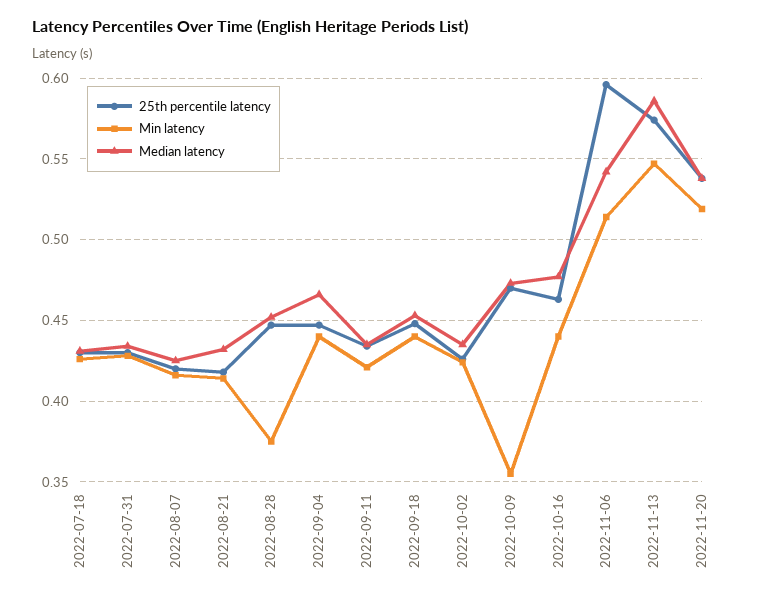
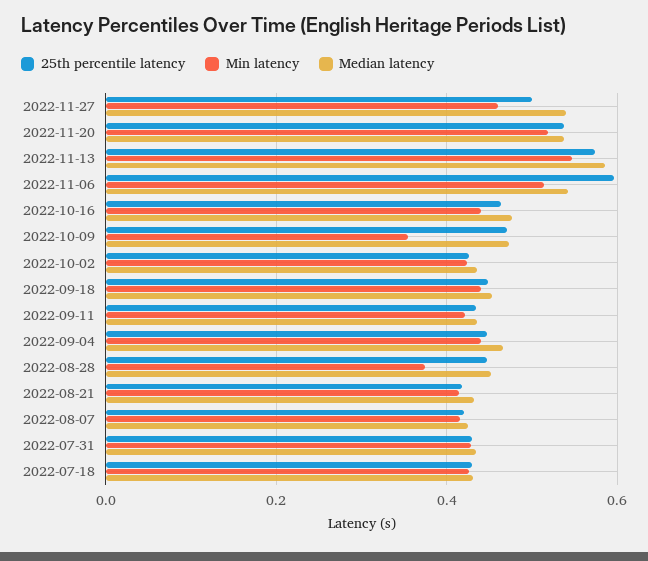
25th percentile latency, 2022-11-27: none -> 0.5
Min latency, 2022-11-27: none -> 0.46
Median latency, 2022-11-27: none -> 0.54

